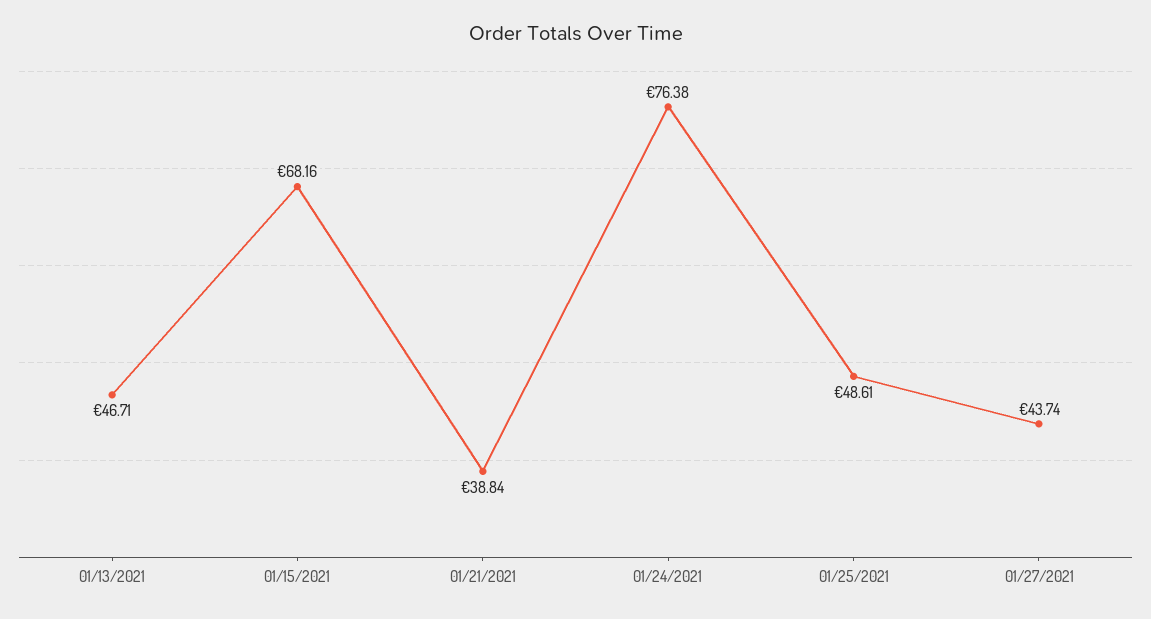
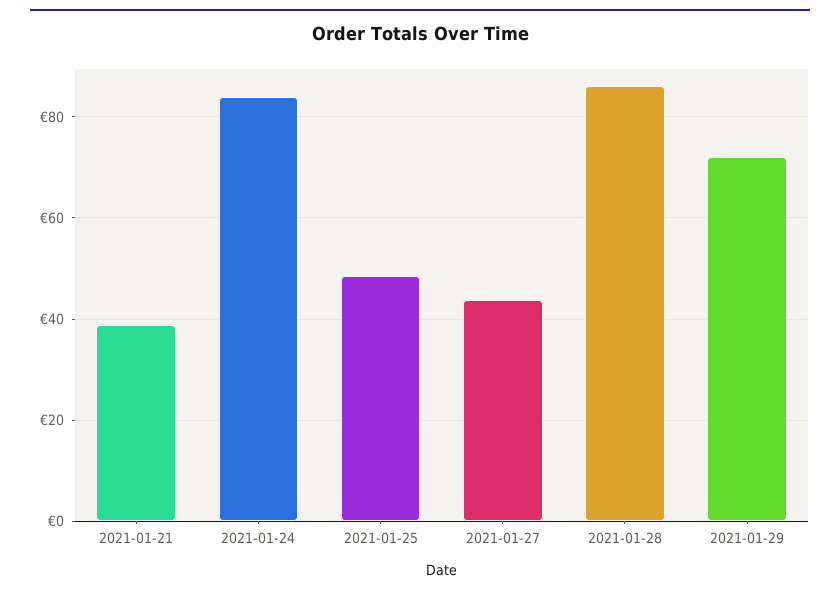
01/13/2021: 46.71 -> none
01/15/2021: 68.16 -> none
01/24/2021: 76.38 -> 84
2021-01-28: none -> 86
2021-01-29: none -> 72

